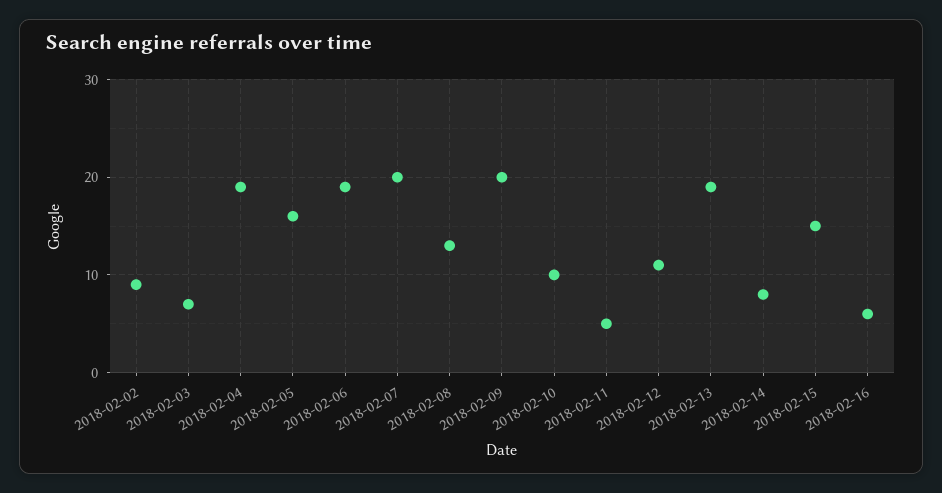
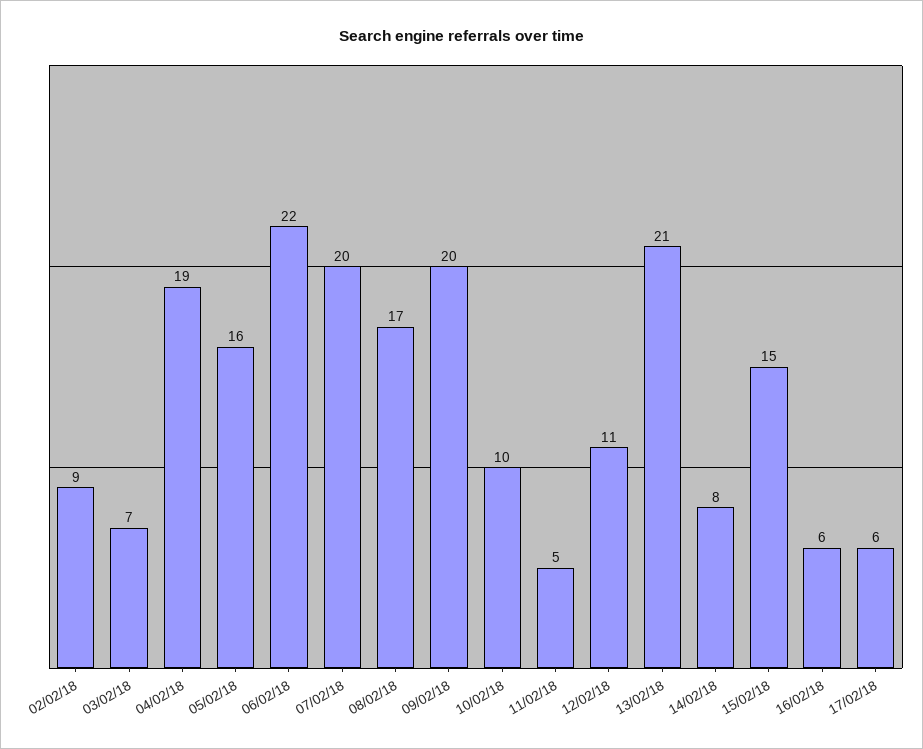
2018-02-06: 19 -> 22
2018-02-08: 13 -> 17
2018-02-13: 19 -> 21
17/02/18: none -> 6

